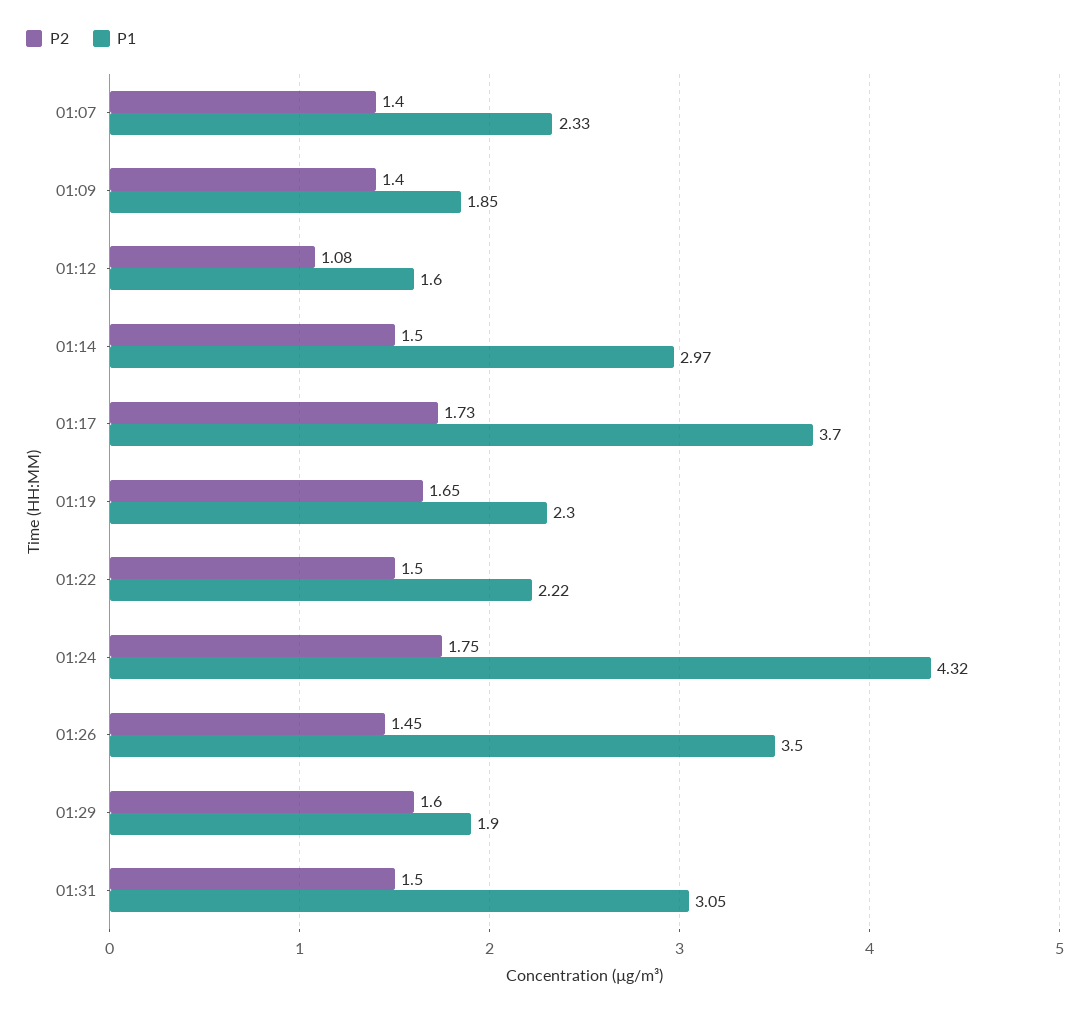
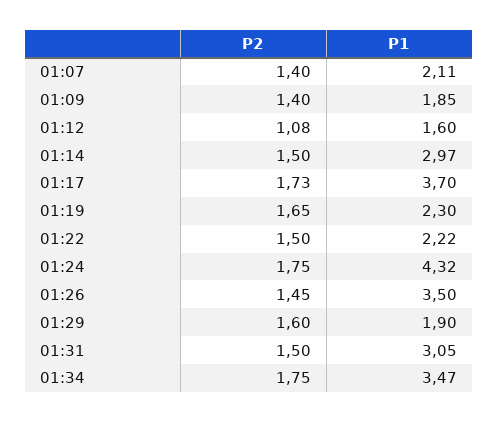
P1, 01:07: 2.33 -> 2.11
P2, 01:34: none -> 1.75
P1, 01:34: none -> 3.47

